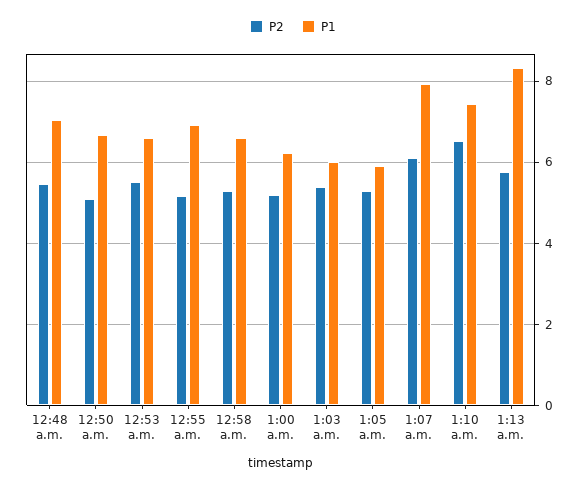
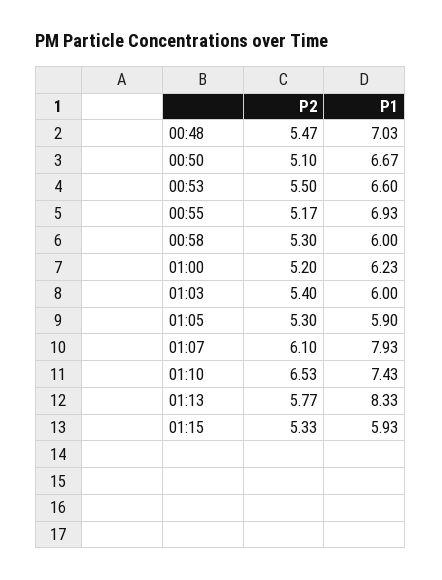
P1, 12:58 a.m.: 6.6 -> 6
P2, 01:15: none -> 5.33
P1, 01:15: none -> 5.93

